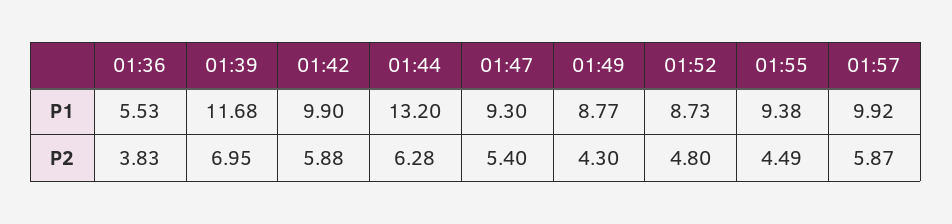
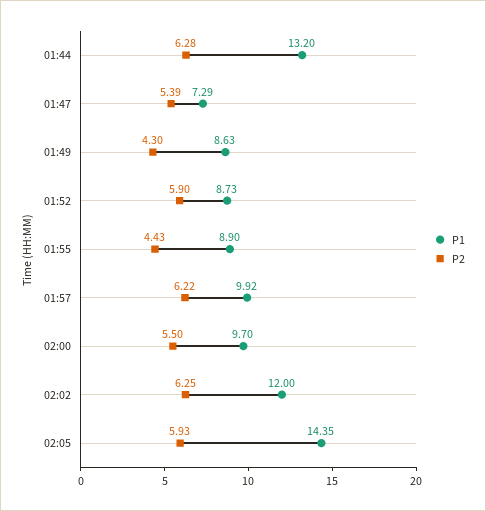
P1, 01:36: 5.53 -> none
P1, 01:39: 11.68 -> none
P1, 01:42: 9.9 -> none
P1, 01:47: 9.3 -> 7.29
P1, 01:49: 8.77 -> 8.63
P1, 01:55: 9.38 -> 8.9
P2, 01:36: 3.83 -> none
P2, 01:39: 6.95 -> none
P2, 01:42: 5.88 -> none
P2, 01:47: 5.4 -> 5.39
P2, 01:52: 4.8 -> 5.9
P2, 01:55: 4.49 -> 4.43
P2, 01:57: 5.87 -> 6.22
P1, 02:00: none -> 9.7
P2, 02:00: none -> 5.5
P1, 02:02: none -> 12
P2, 02:02: none -> 6.25
P1, 02:05: none -> 14.35
P2, 02:05: none -> 5.93

